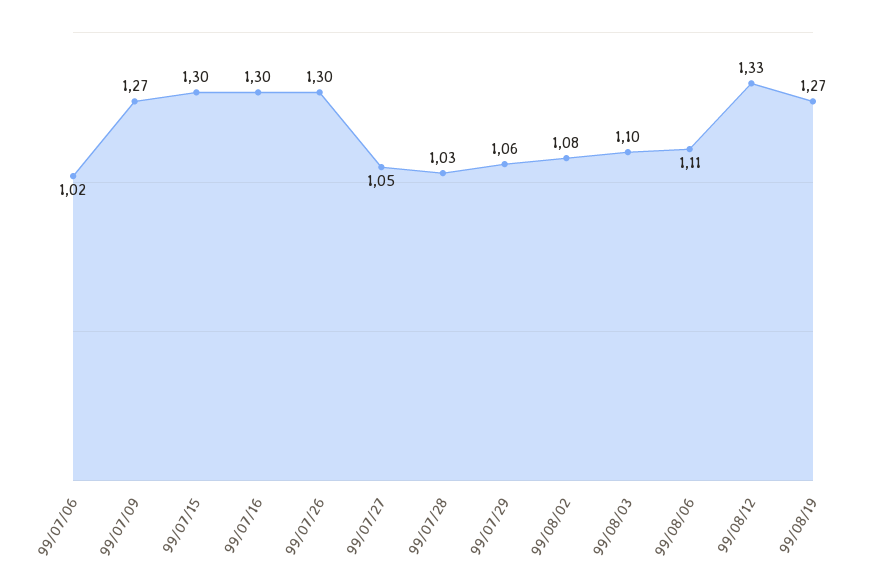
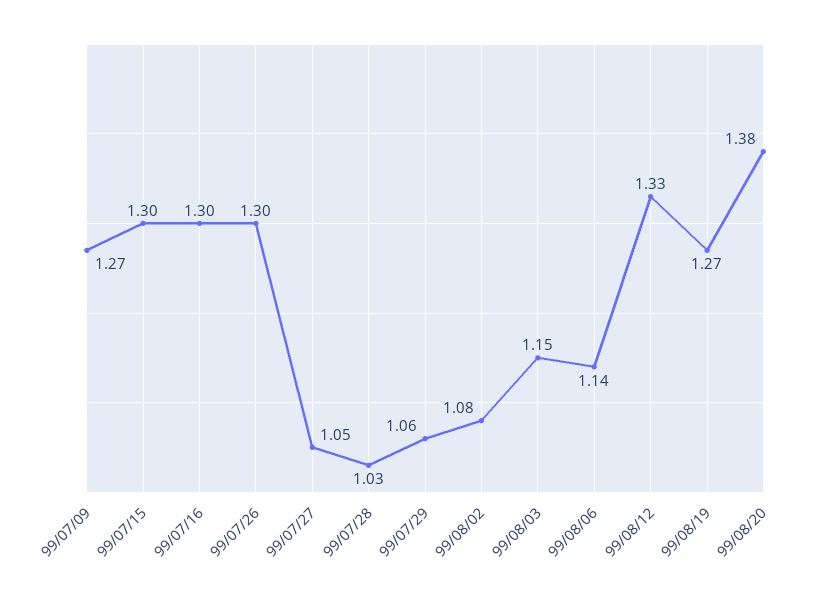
99/07/06: 1.02 -> none
99/08/03: 1.1 -> 1.15
99/08/06: 1.11 -> 1.14
99/08/20: none -> 1.38

